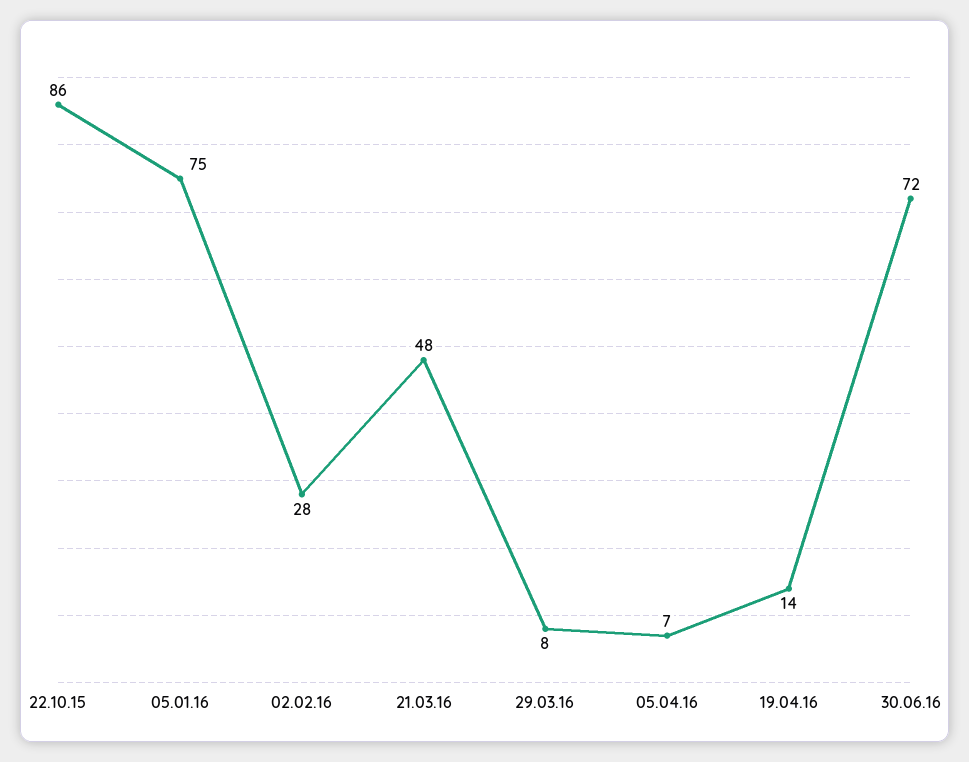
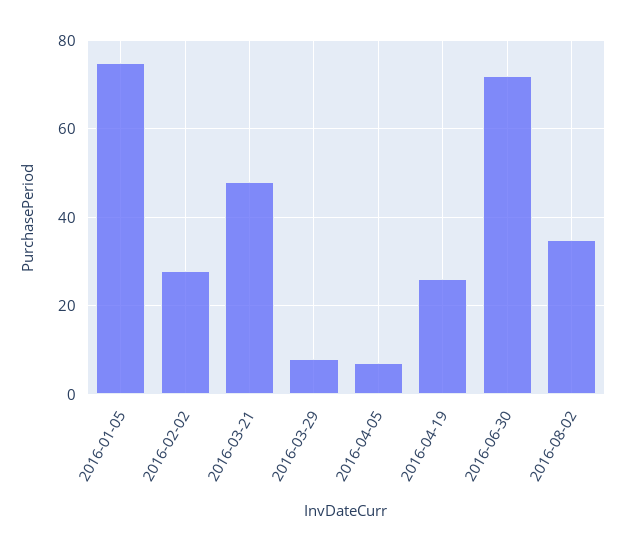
22.10.15: 86 -> none
19.04.16: 14 -> 25
2016-08-02: none -> 35

